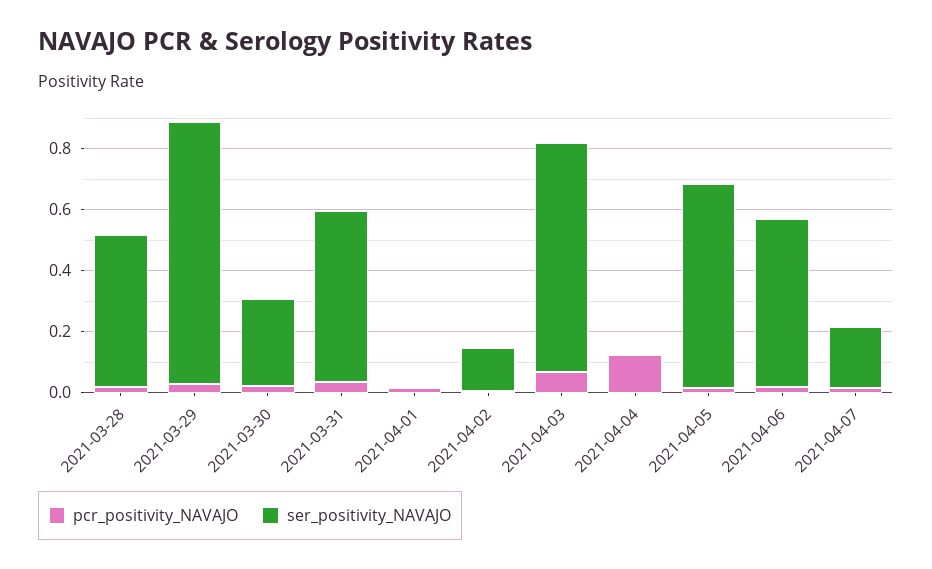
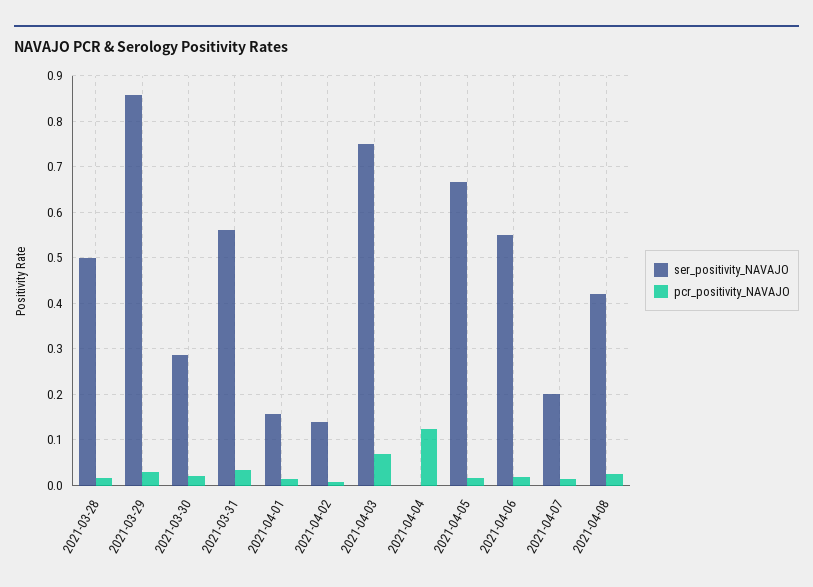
ser_positivity_NAVAJO, 2021-04-01: 0 -> 0.16
ser_positivity_NAVAJO, 2021-04-08: none -> 0.42
pcr_positivity_NAVAJO, 2021-04-08: none -> 0.02

